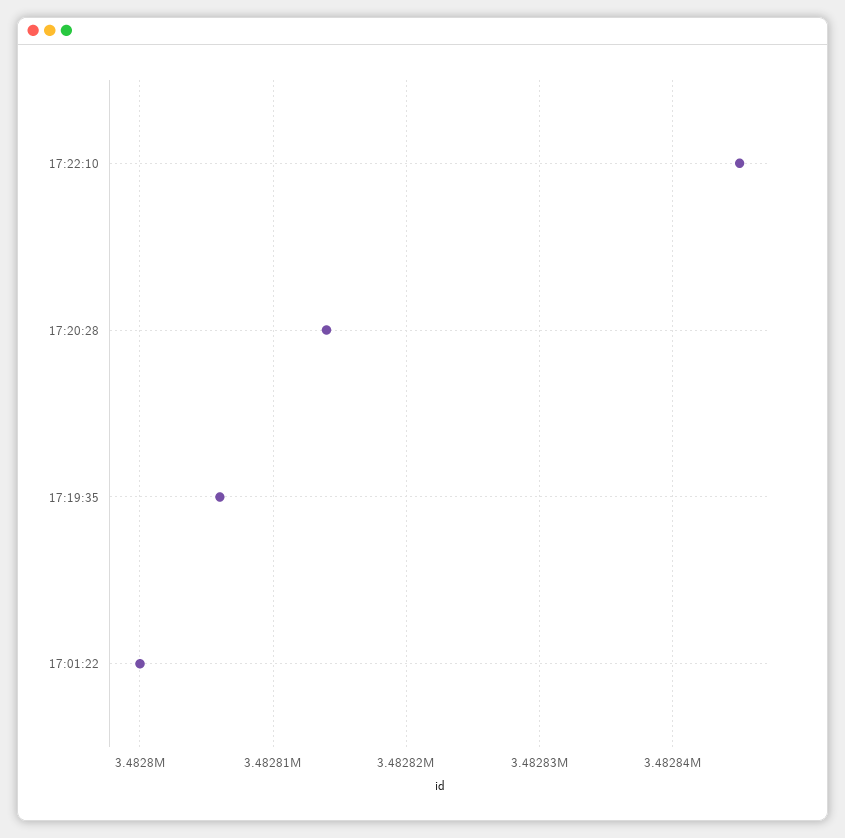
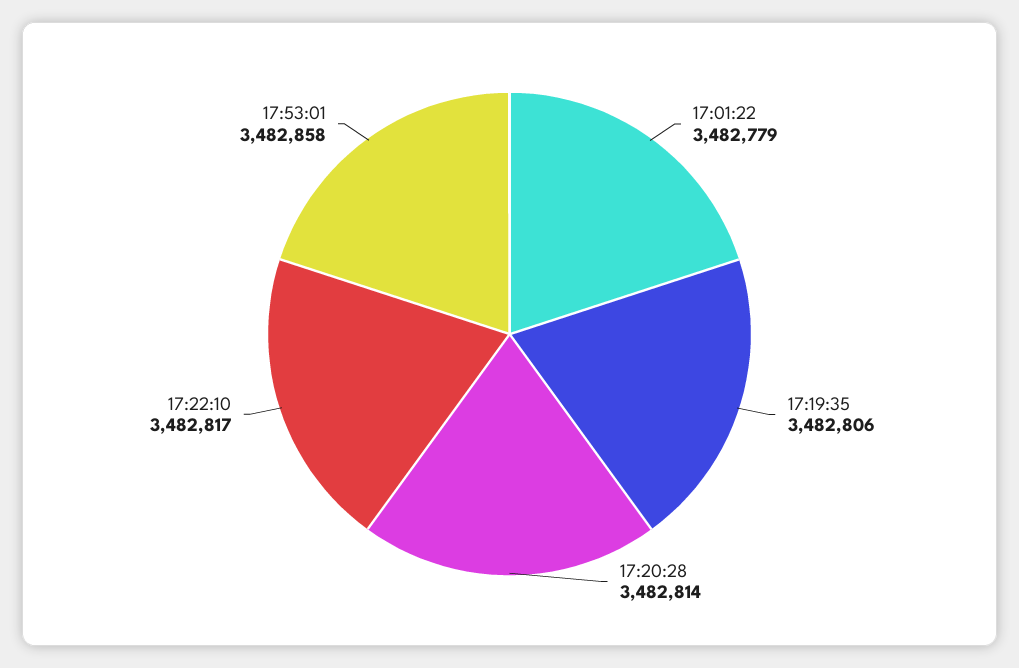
17:22:10: 3482845 -> 3482817
17:01:22: 3482800 -> 3482779
17:53:01: none -> 3482858

